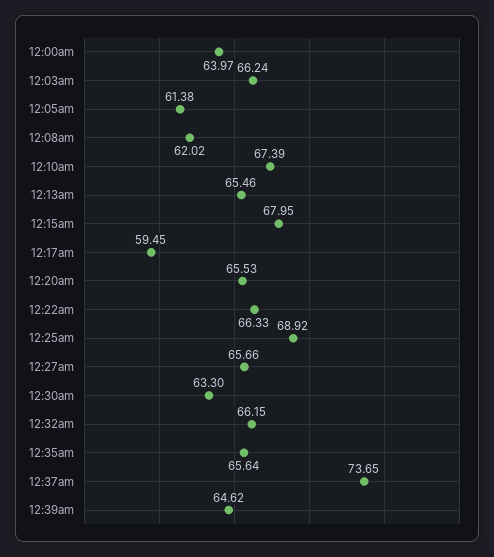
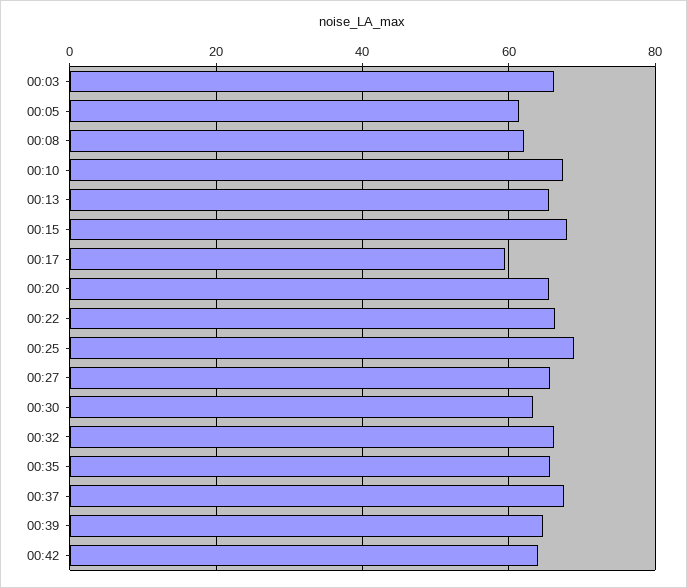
12:00am: 63.97 -> none
12:37am: 73.65 -> 68
00:42: none -> 64

